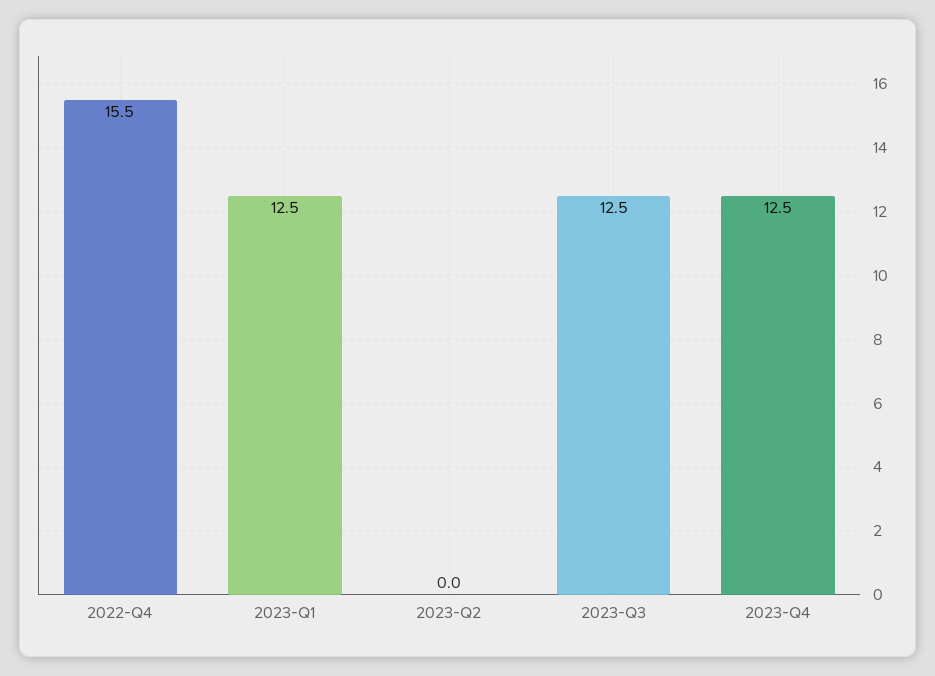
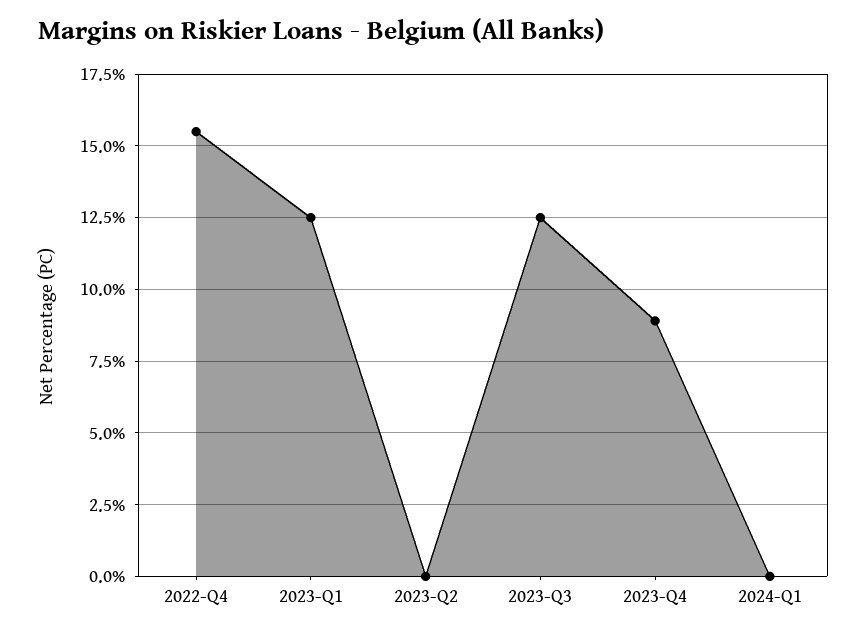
2023-Q4: 12.5 -> 9
2024-Q1: none -> 0

